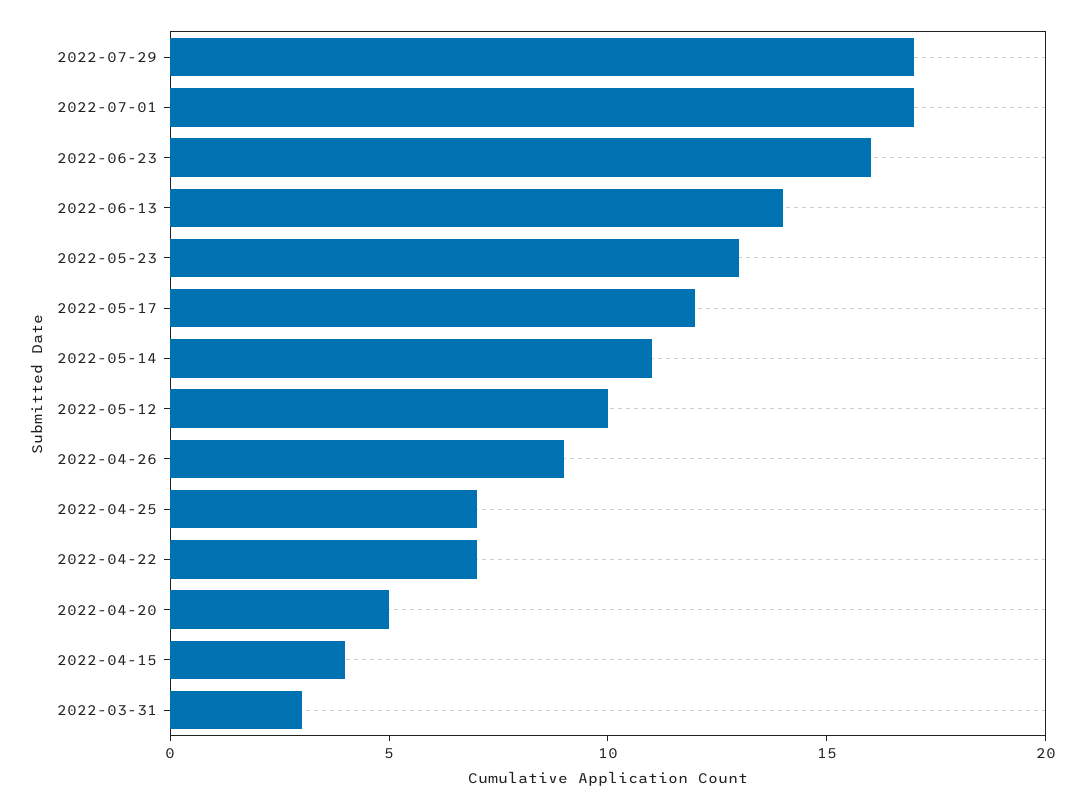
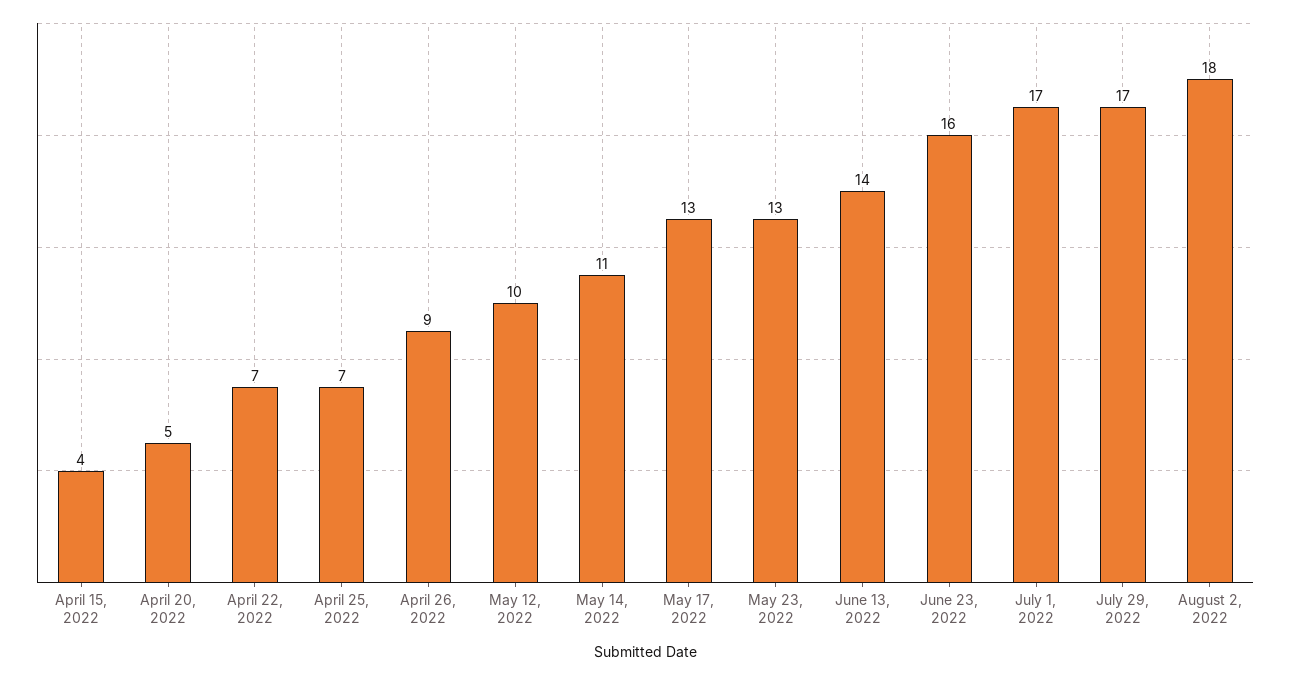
2022-05-17: 12 -> 13
2022-03-31: 3 -> none
August 2, 2022: none -> 18

